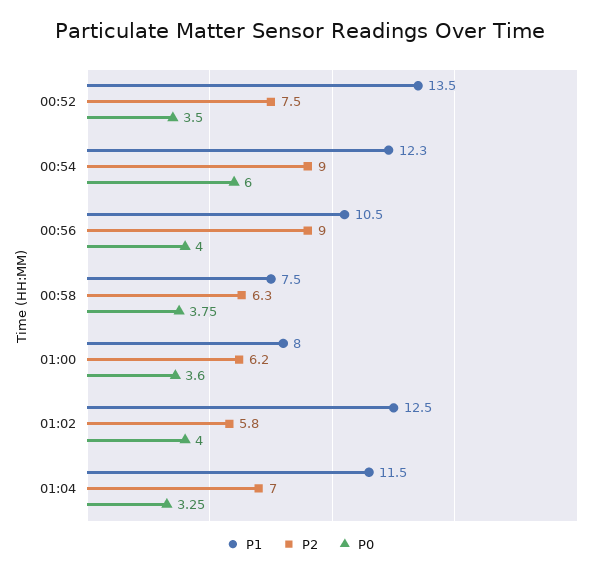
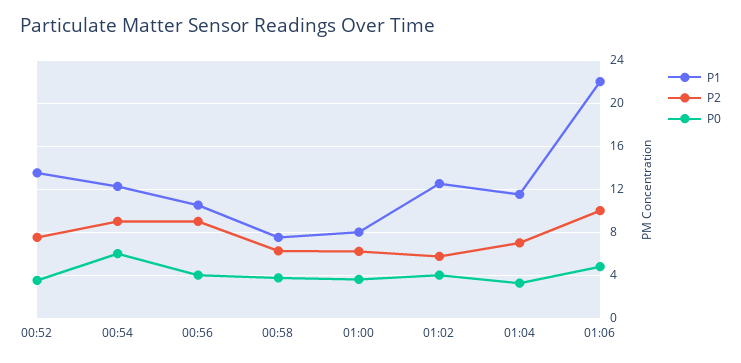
P1, 01:06: none -> 22
P2, 01:06: none -> 10
P0, 01:06: none -> 5

